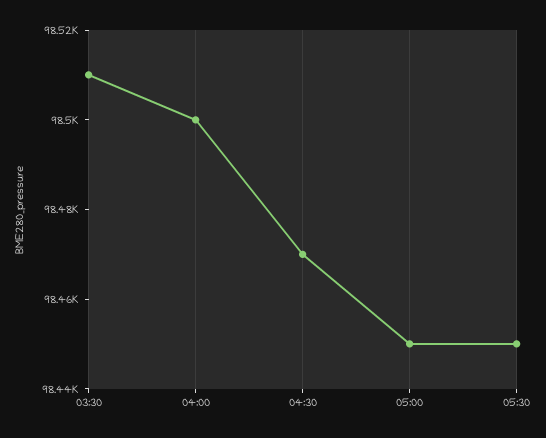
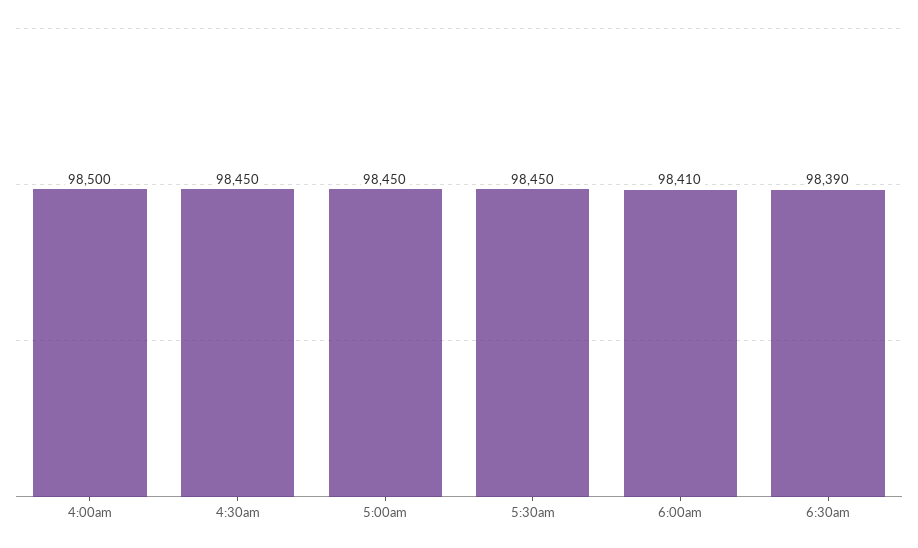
03:30: 98510 -> none
04:30: 98470 -> 98450
6:00am: none -> 98410
6:30am: none -> 98390

